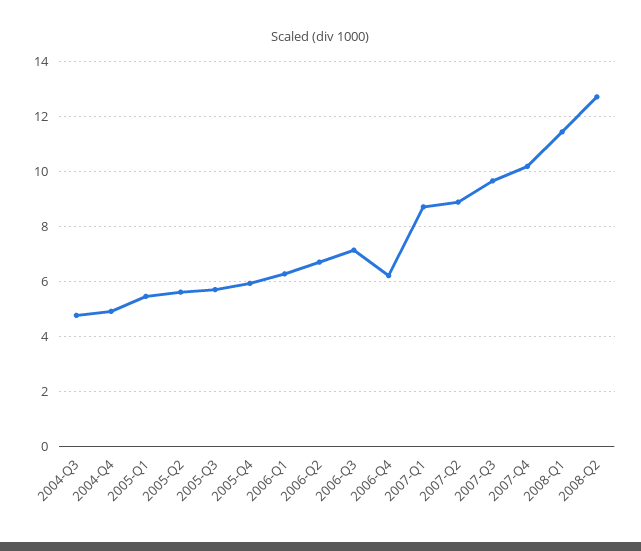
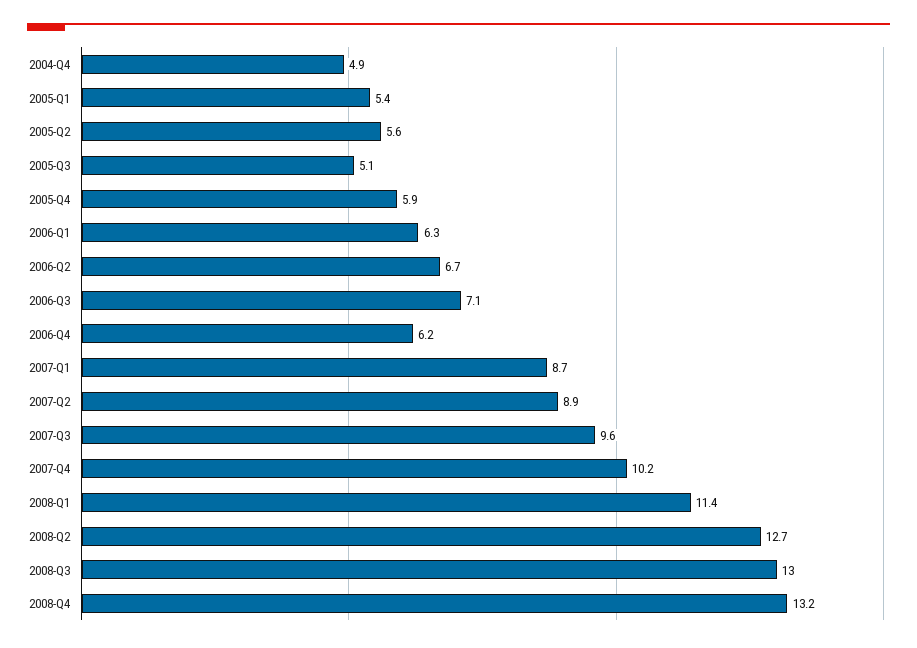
2004-Q3: 4.75 -> none
2005-Q3: 5.75 -> 5.1
2008-Q3: none -> 13
2008-Q4: none -> 13.2

